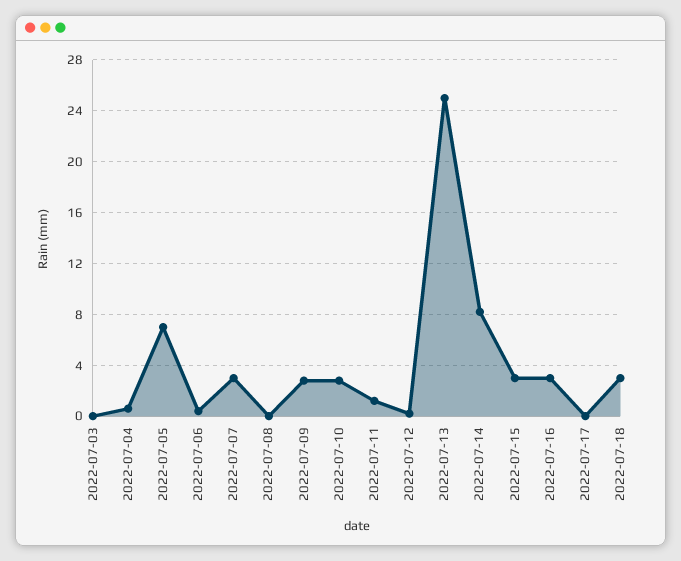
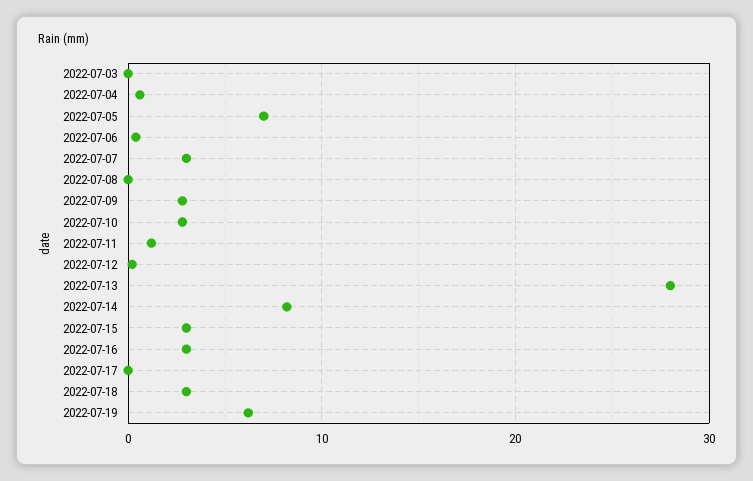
2022-07-13: 25 -> 28
2022-07-19: none -> 6

